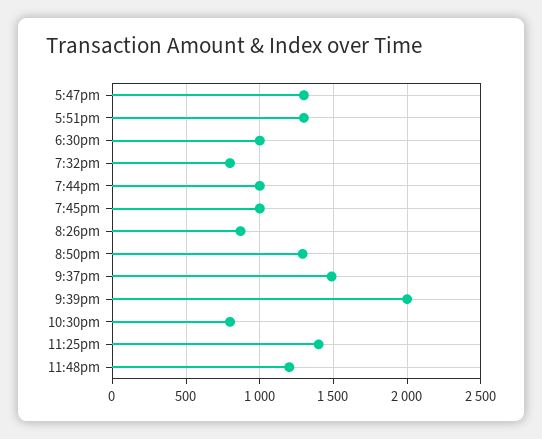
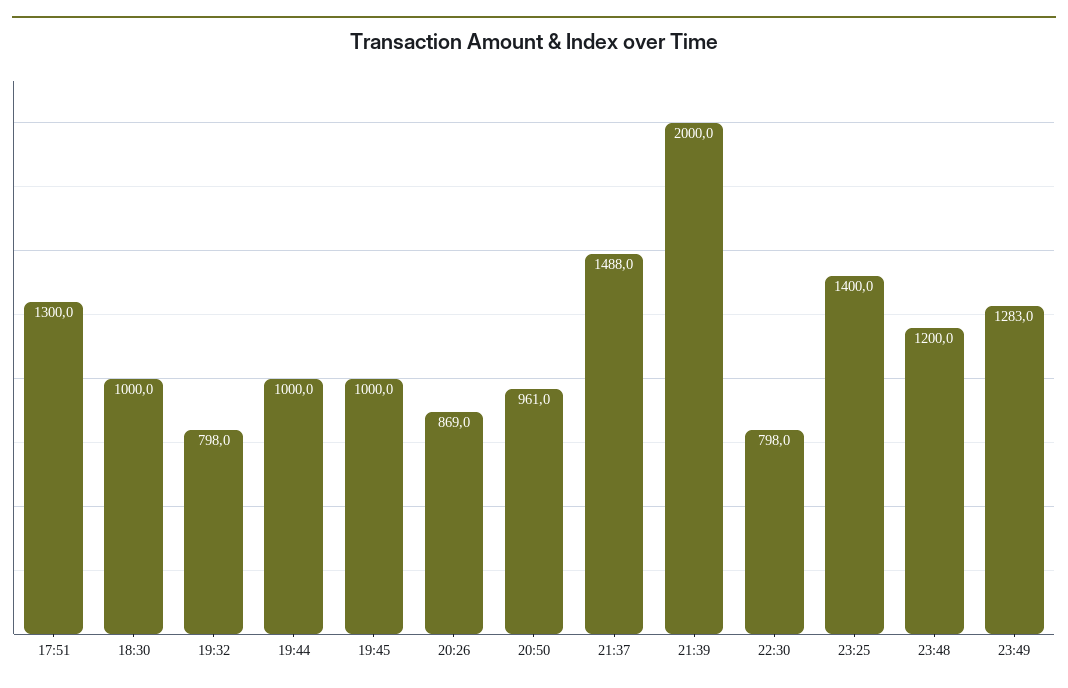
5:47pm: 1300 -> none
8:50pm: 1300 -> 961
23:49: none -> 1283

